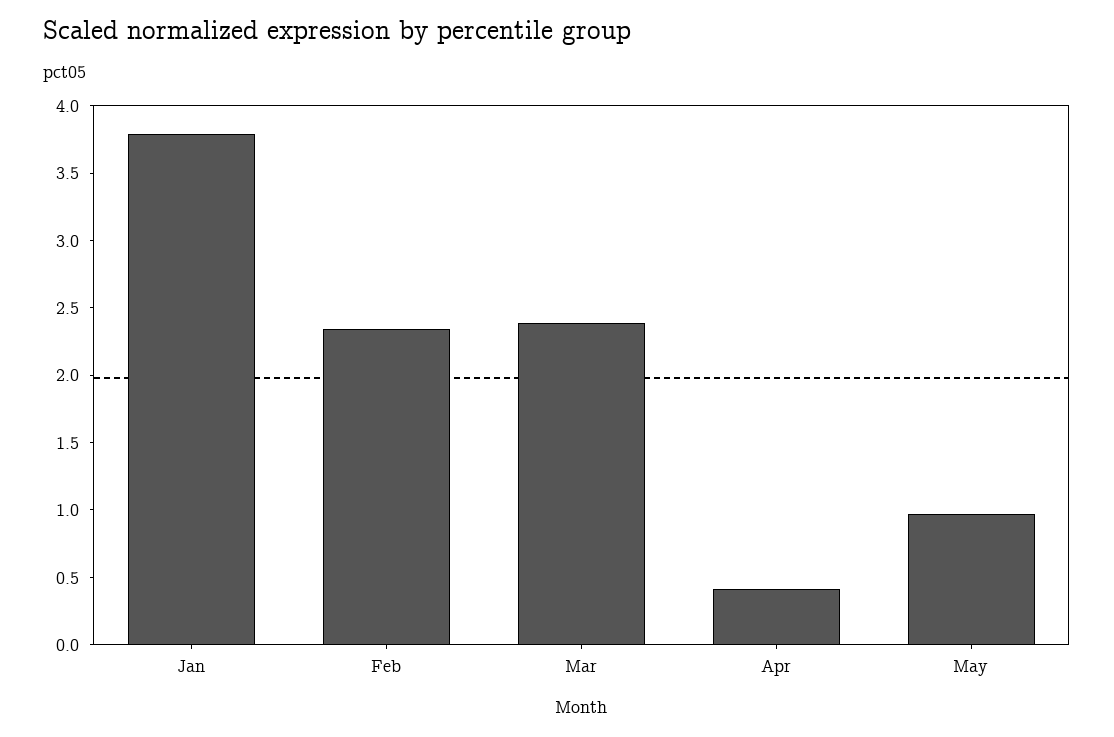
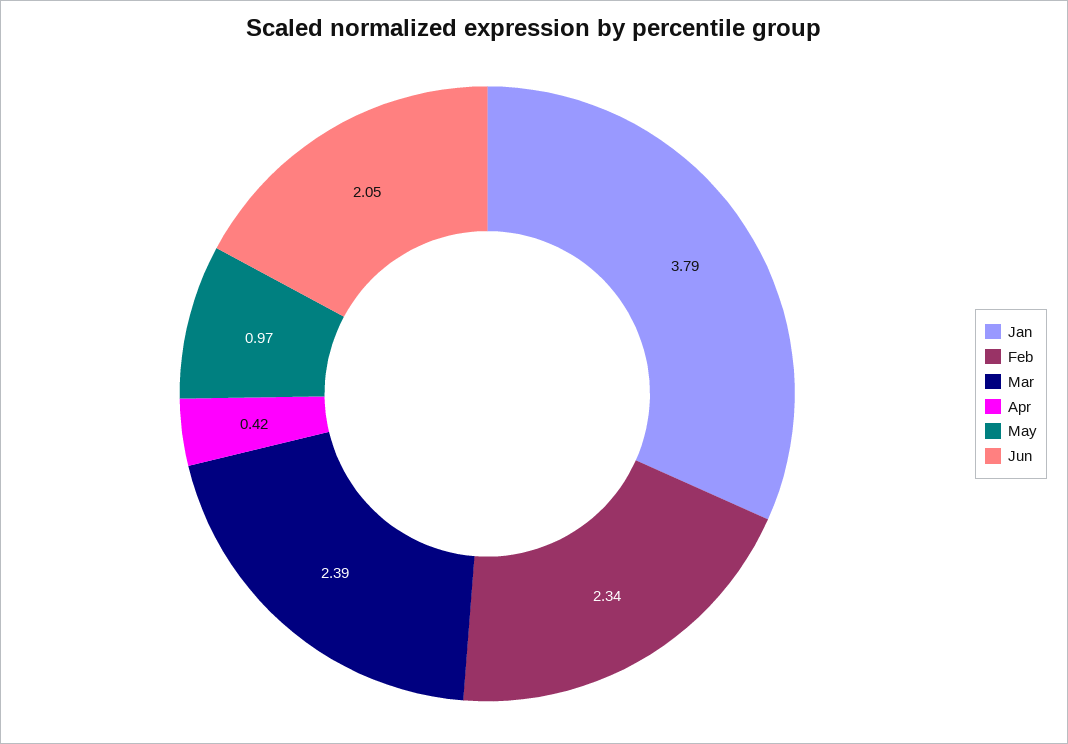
Jun: none -> 2.05

